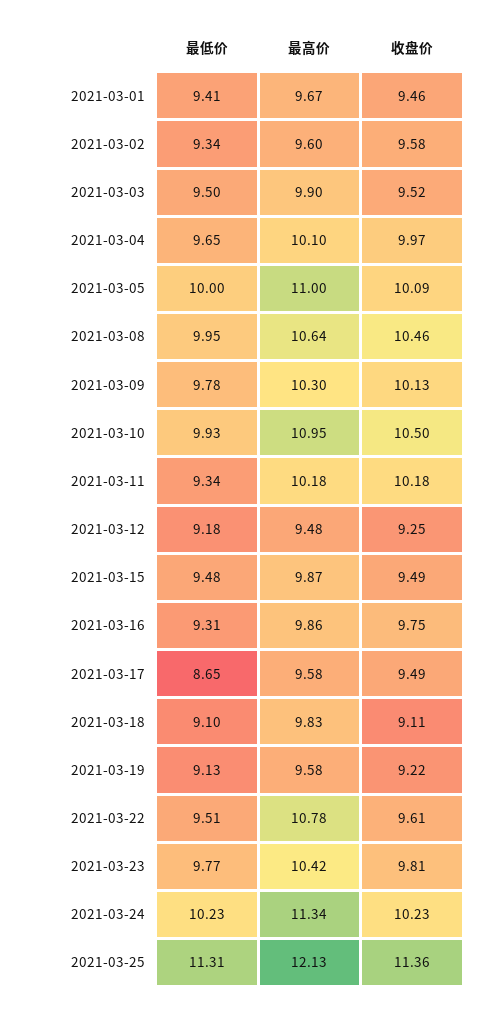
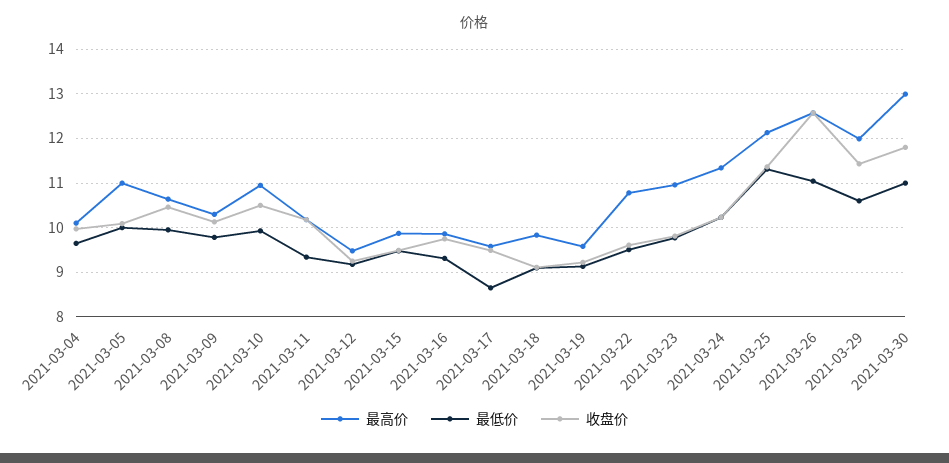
最低价, 2021-03-01: 9.41 -> none
最高价, 2021-03-01: 9.67 -> none
收盘价, 2021-03-01: 9.46 -> none
最低价, 2021-03-02: 9.34 -> none
最高价, 2021-03-02: 9.6 -> none
收盘价, 2021-03-02: 9.58 -> none
最低价, 2021-03-03: 9.5 -> none
最高价, 2021-03-03: 9.9 -> none
收盘价, 2021-03-03: 9.52 -> none
最高价, 2021-03-23: 10.42 -> 11
最高价, 2021-03-26: none -> 12.6
最低价, 2021-03-26: none -> 11
收盘价, 2021-03-26: none -> 12.6
最高价, 2021-03-29: none -> 12
最低价, 2021-03-29: none -> 10.6
收盘价, 2021-03-29: none -> 11.4
最高价, 2021-03-30: none -> 13
最低价, 2021-03-30: none -> 11
收盘价, 2021-03-30: none -> 11.8

